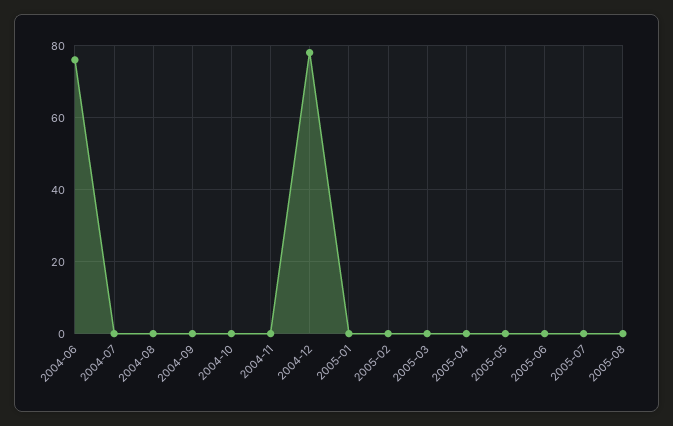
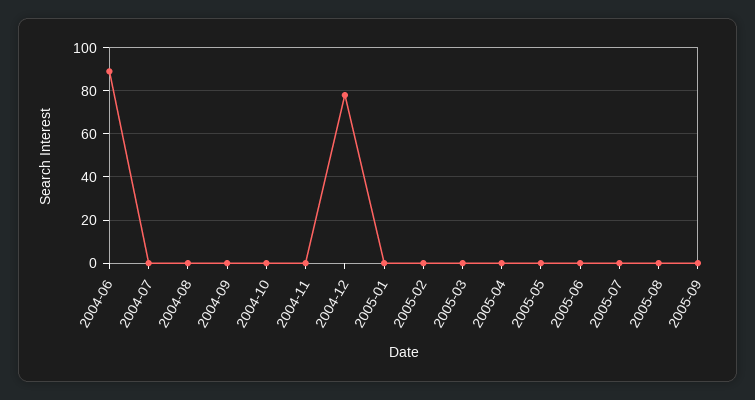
2004-06: 75 -> 90
2005-09: none -> 0

